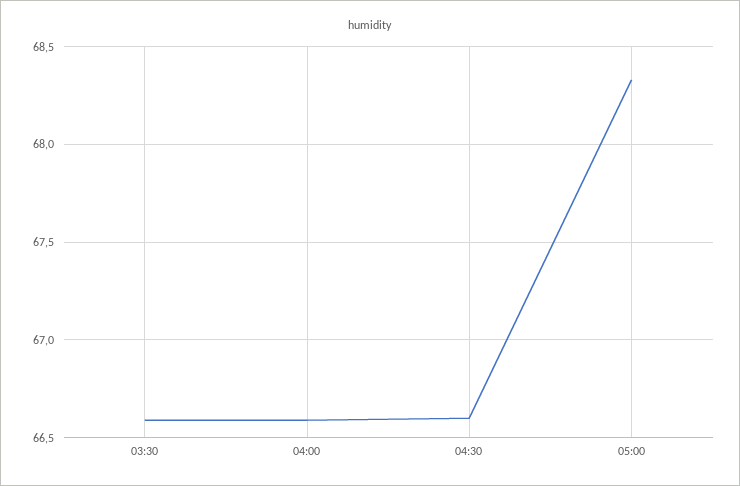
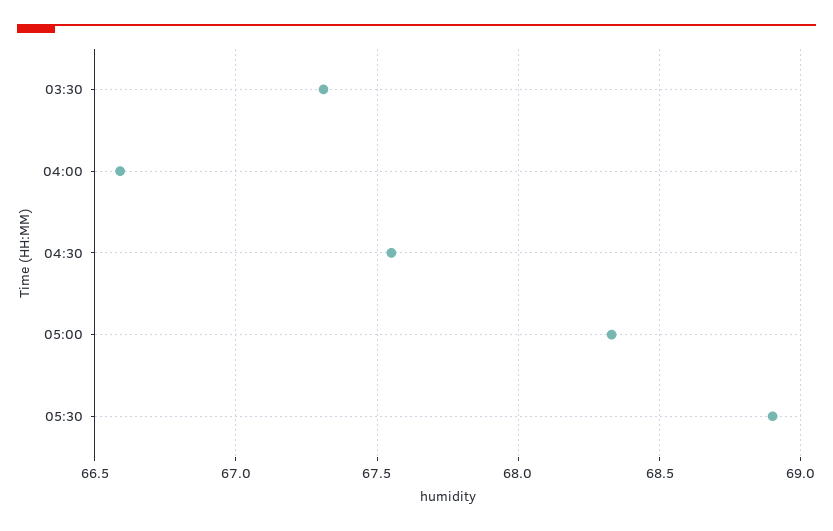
03:30: 66.6 -> 67.3
04:30: 66.6 -> 67.55
05:30: none -> 68.9

